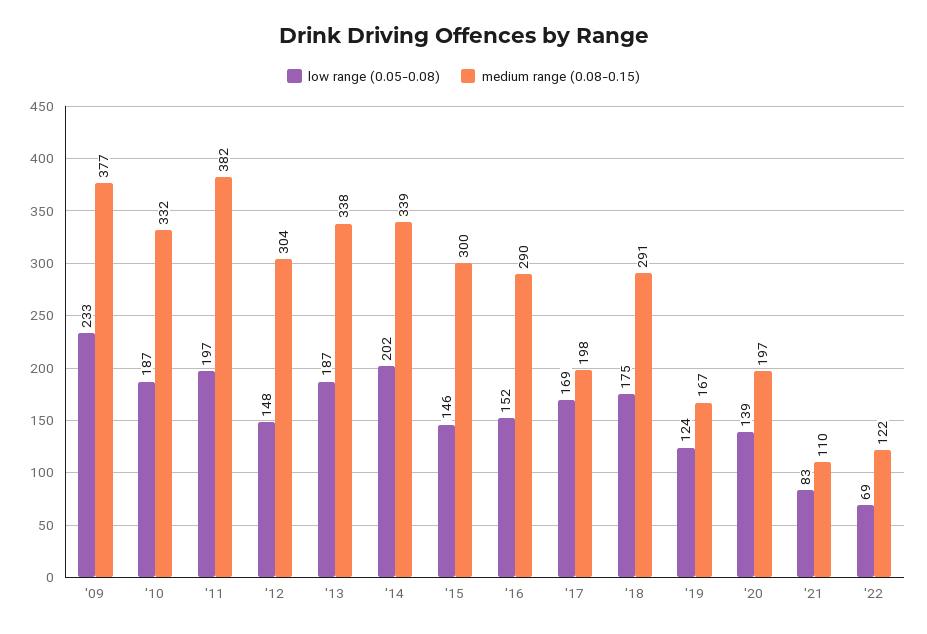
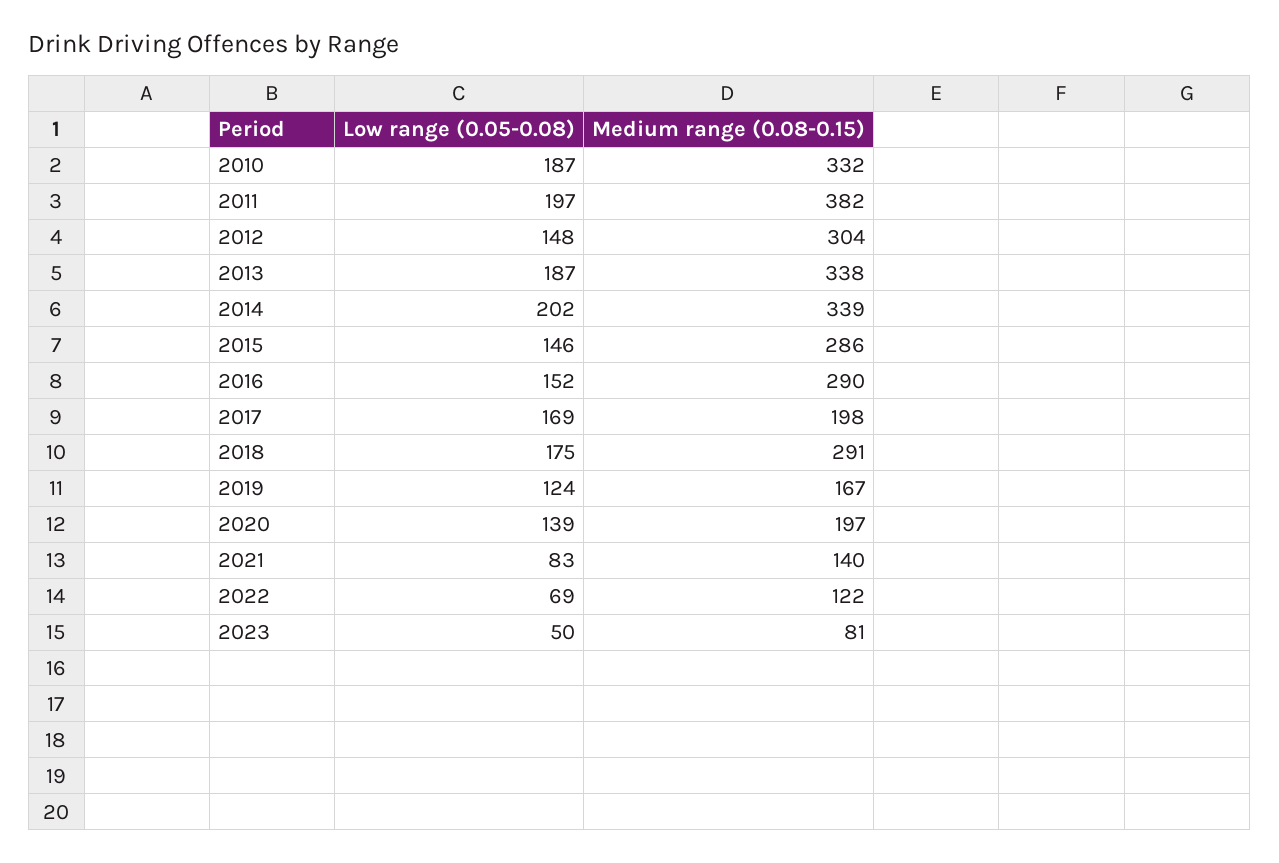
low range (0.05-0.08), '09: 233 -> none
medium range (0.08-0.15), '09: 377 -> none
medium range (0.08-0.15), '15: 300 -> 286
medium range (0.08-0.15), '21: 110 -> 140
low range (0.05-0.08), 2023: none -> 50
medium range (0.08-0.15), 2023: none -> 81

